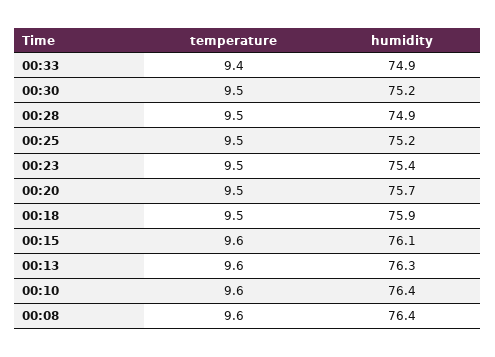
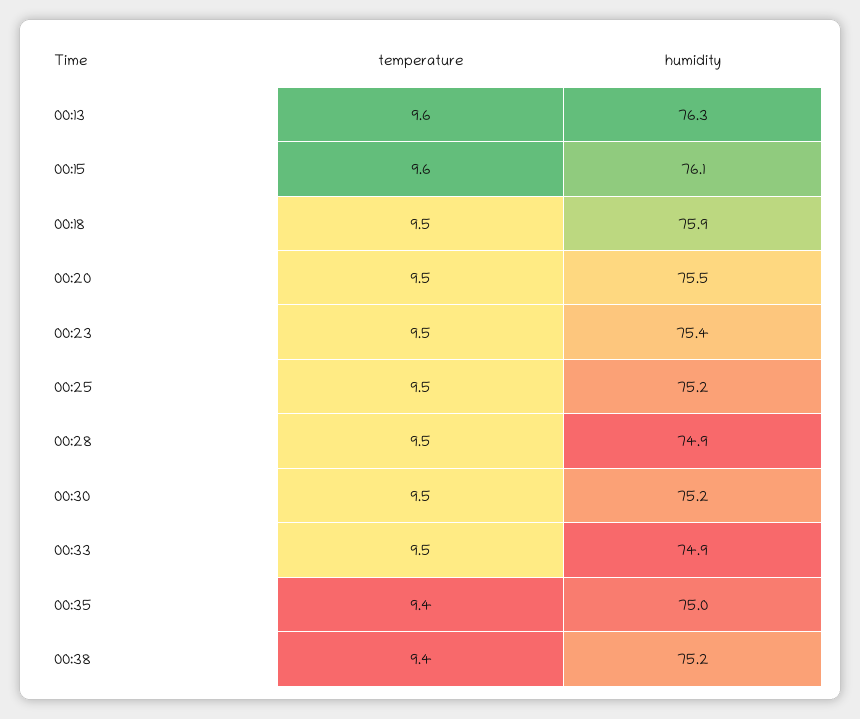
temperature, 00:33: 9.4 -> 9.5
humidity, 00:20: 75.7 -> 75.5
temperature, 00:10: 9.6 -> none
humidity, 00:10: 76.4 -> none
temperature, 00:08: 9.6 -> none
humidity, 00:08: 76.4 -> none
temperature, 00:35: none -> 9.4
humidity, 00:35: none -> 75
temperature, 00:38: none -> 9.4
humidity, 00:38: none -> 75.2

